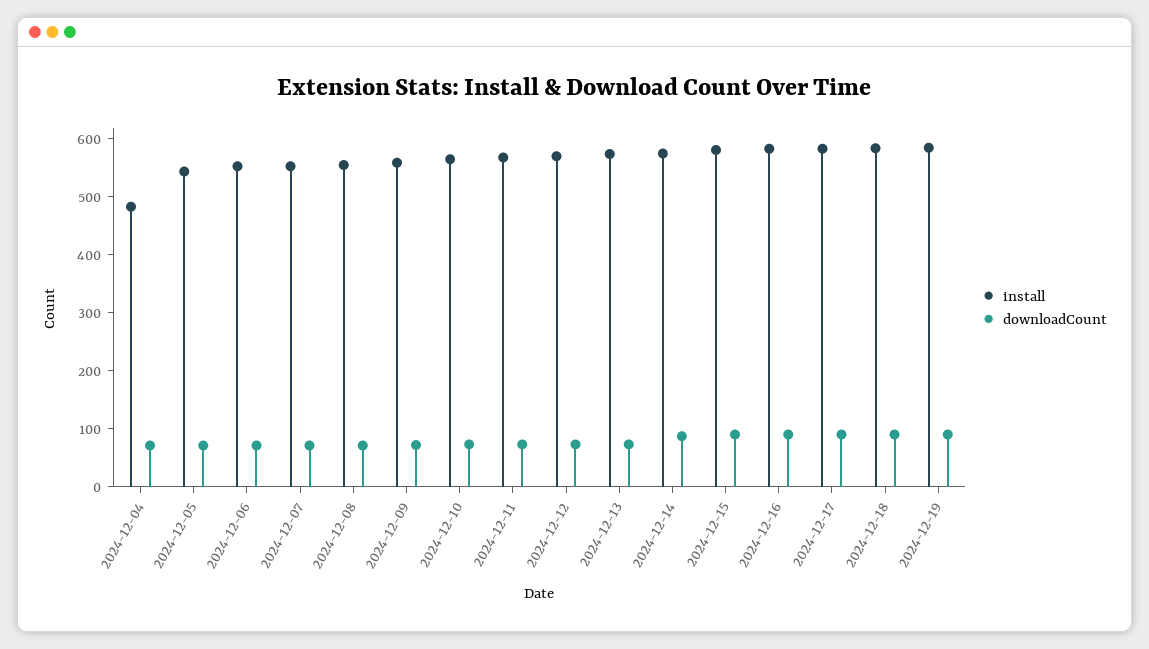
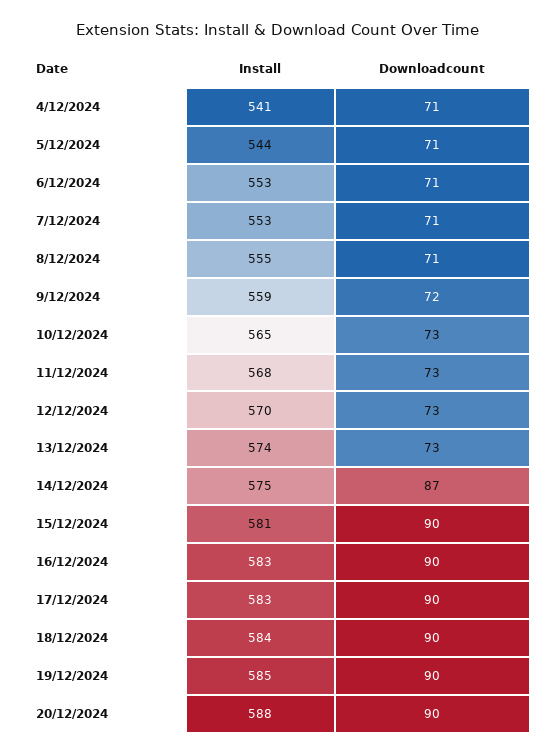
install, 2024-12-04: 480 -> 541
install, 20/12/2024: none -> 588
downloadCount, 20/12/2024: none -> 90

